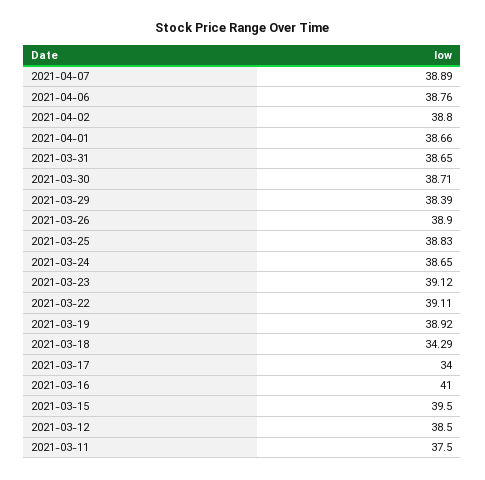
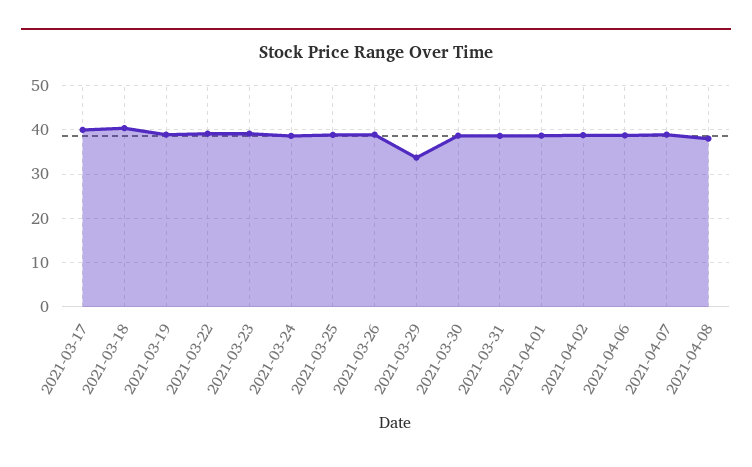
2021-03-29: 38.39 -> 34
2021-03-18: 34.29 -> 40
2021-03-17: 34 -> 40
2021-03-16: 41 -> none
2021-03-15: 39.5 -> none
2021-03-12: 38.5 -> none
2021-03-11: 37.5 -> none
2021-04-08: none -> 38

